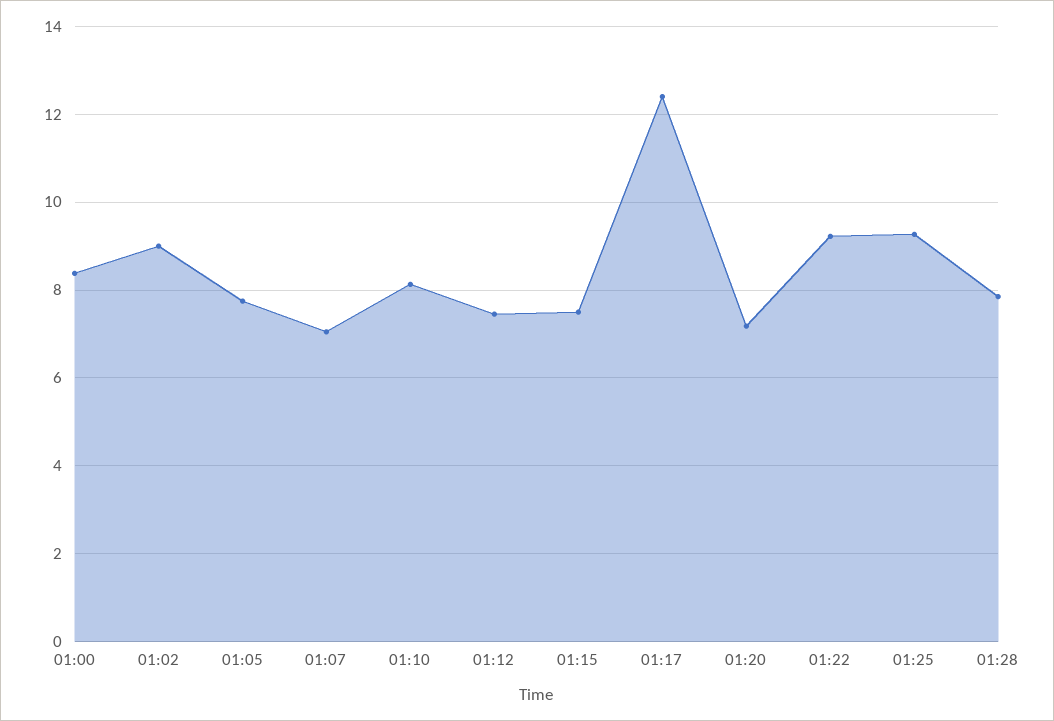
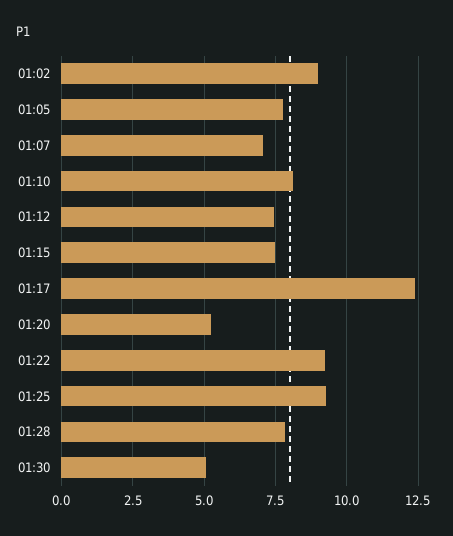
01:00: 8.4 -> none
01:20: 7.2 -> 5.25
01:30: none -> 5

